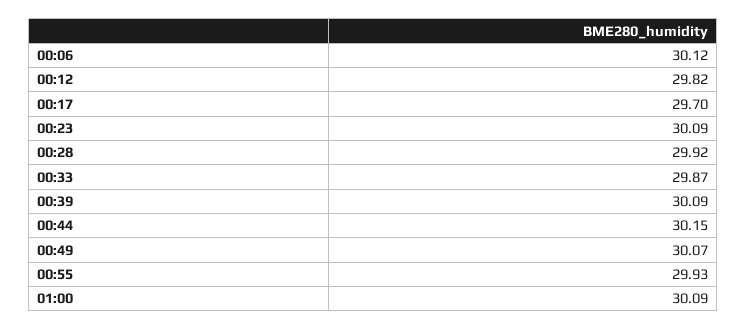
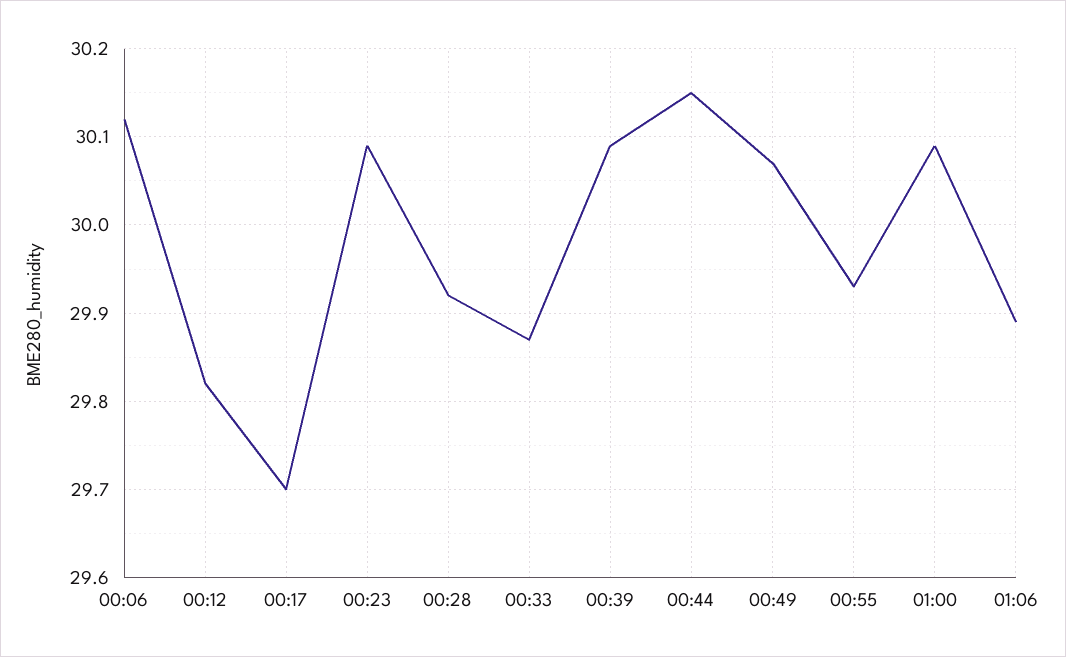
01:06: none -> 29.89

